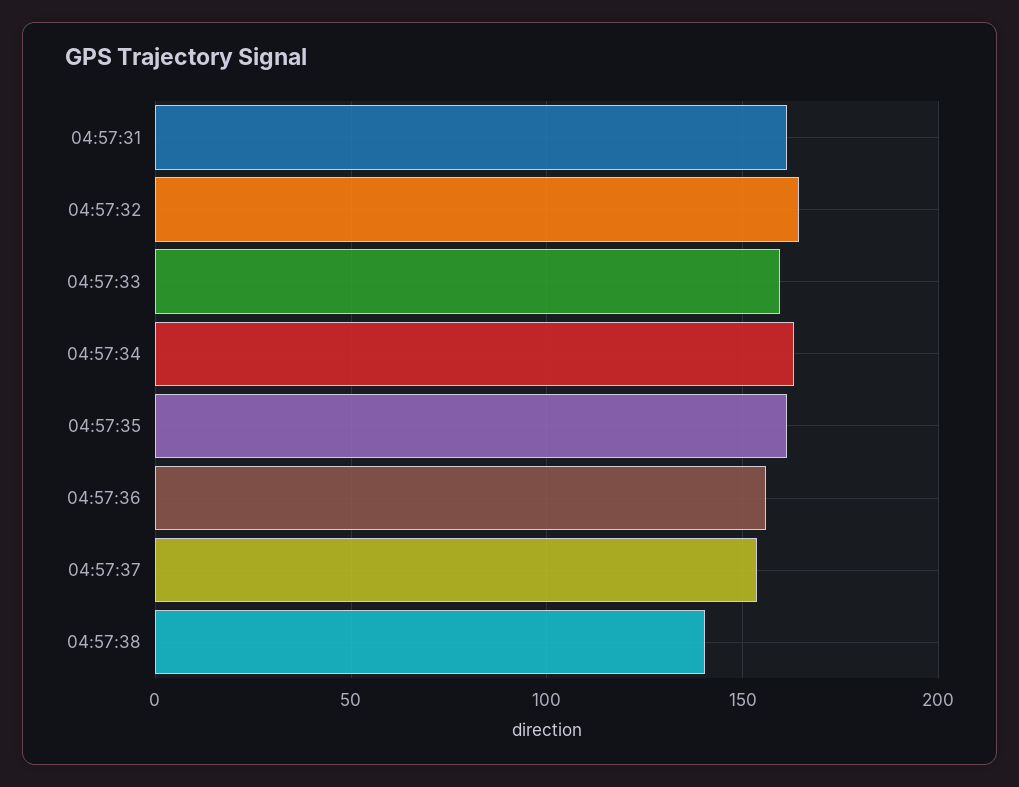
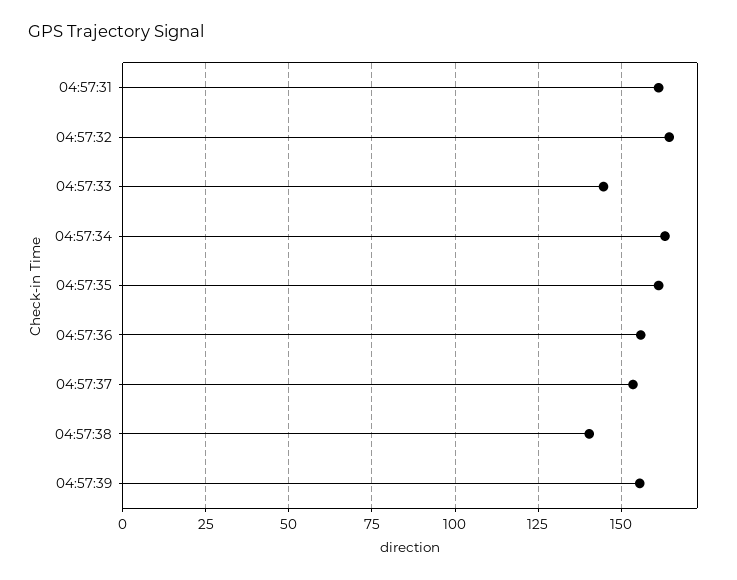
04:57:33: 160 -> 145
04:57:39: none -> 155

